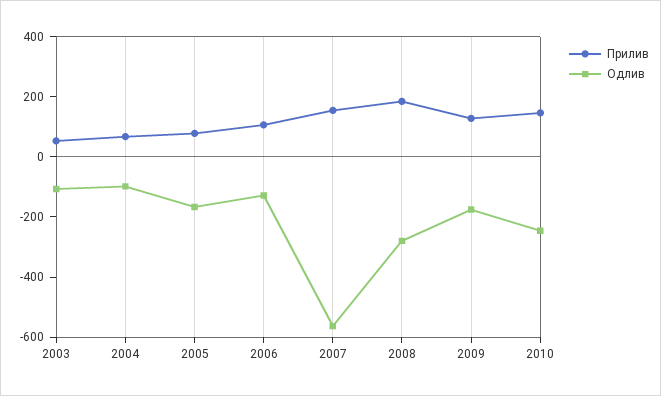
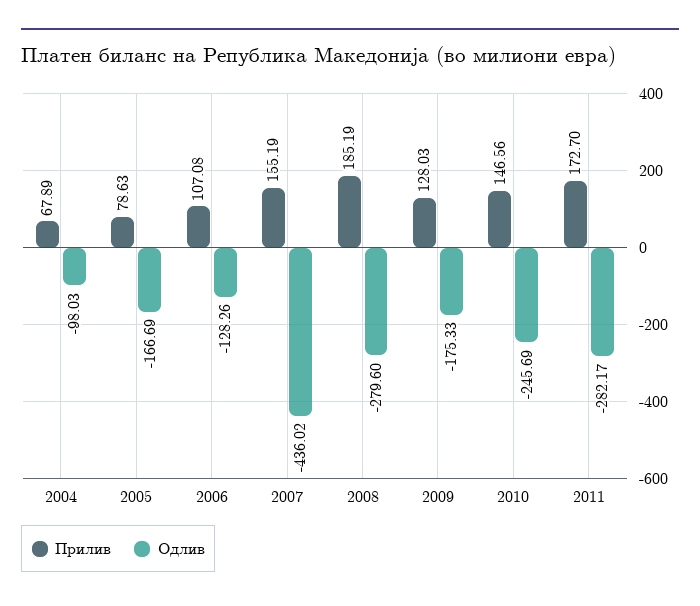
Прилив, 2003: 50 -> none
Одлив, 2003: -100 -> none
Одлив, 2007: -550 -> -436.02
Прилив, 2011: none -> 172.7
Одлив, 2011: none -> -282.17

